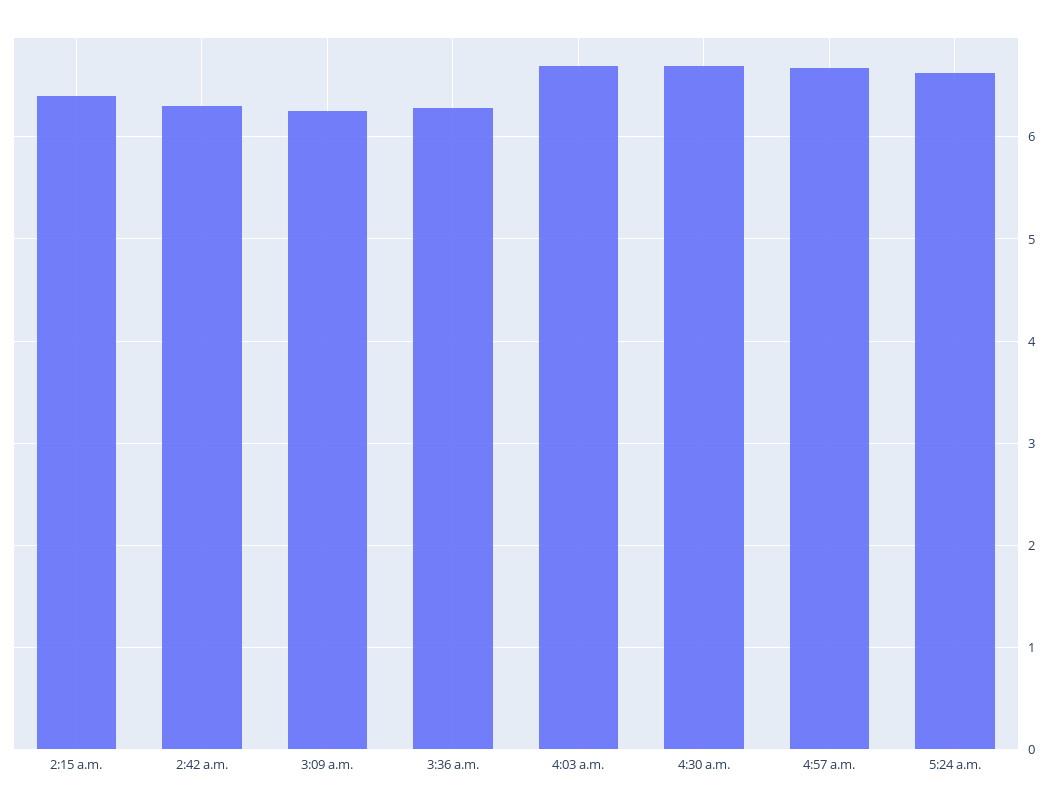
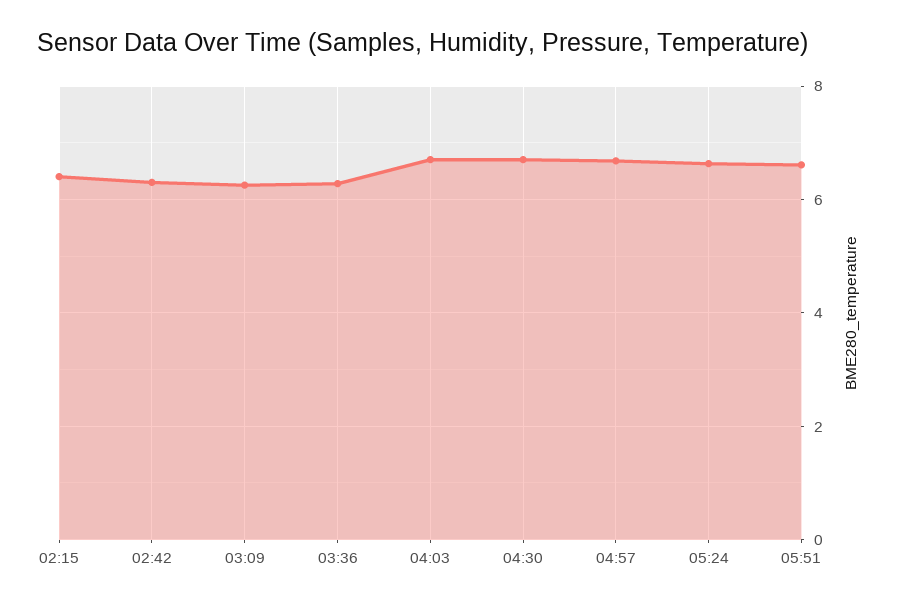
05:51: none -> 6.6

